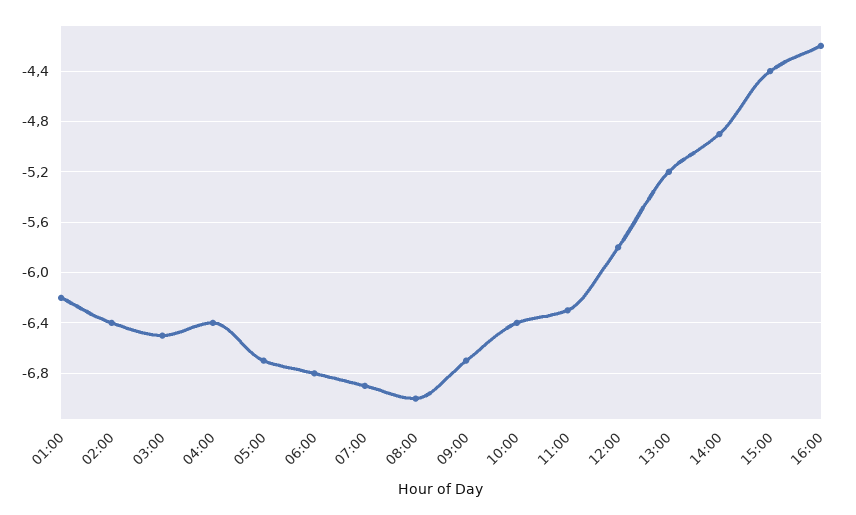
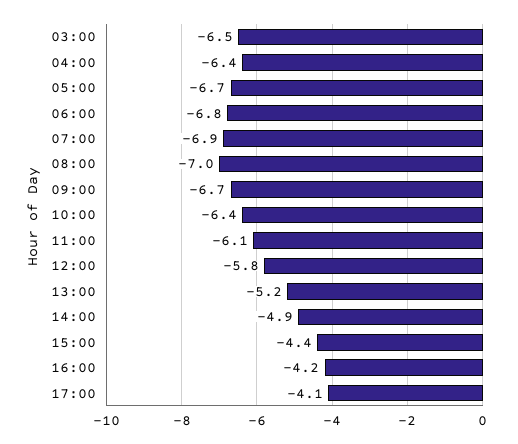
01:00: -6.2 -> none
02:00: -6.4 -> none
11:00: -6.3 -> -6.1
17:00: none -> -4.1

